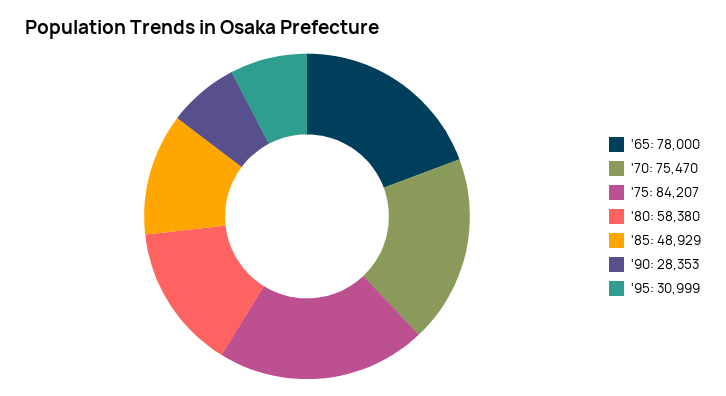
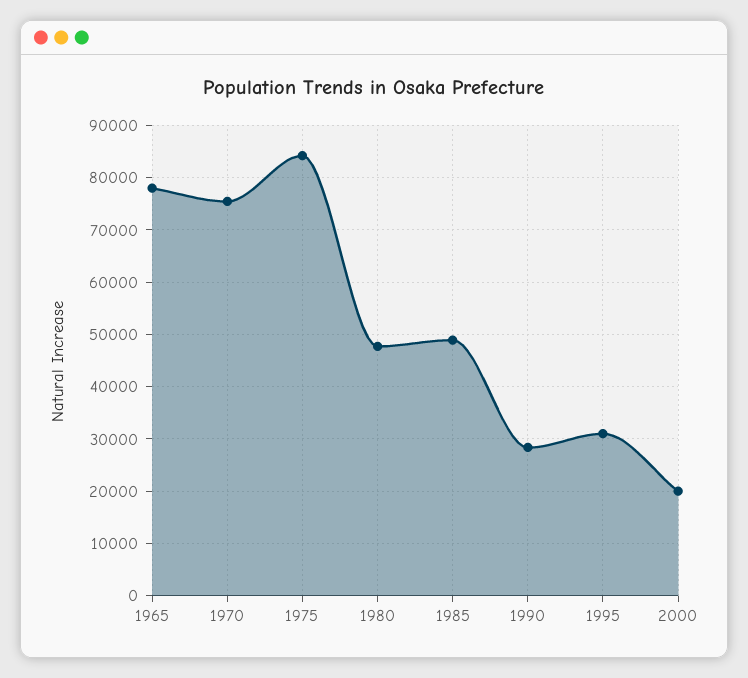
'80: 58380 -> 48000
2000: none -> 20000

